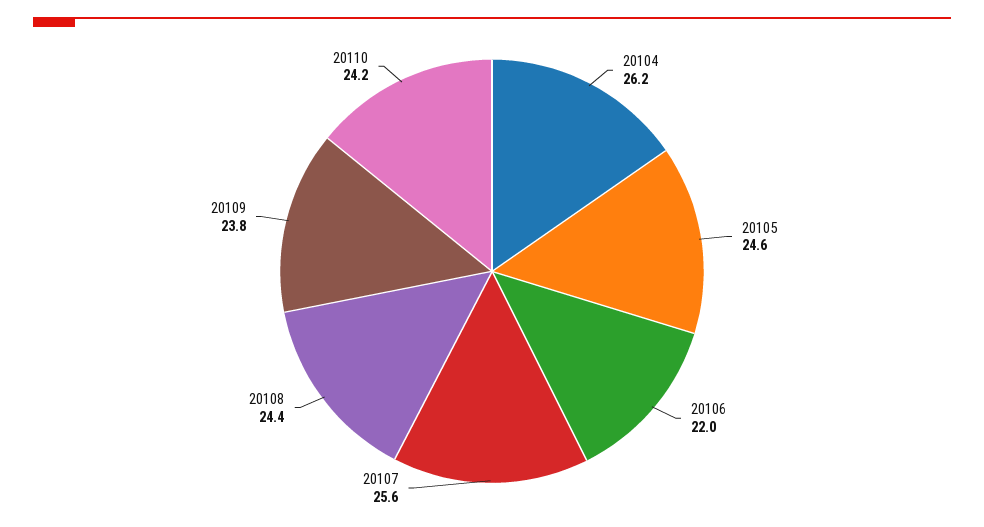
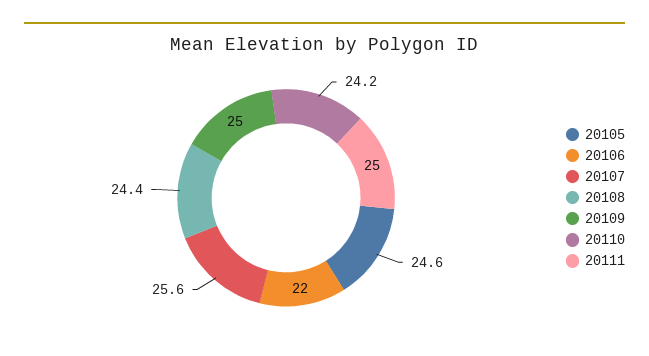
20104: 26.2 -> none
20109: 23.8 -> 25
20111: none -> 25

